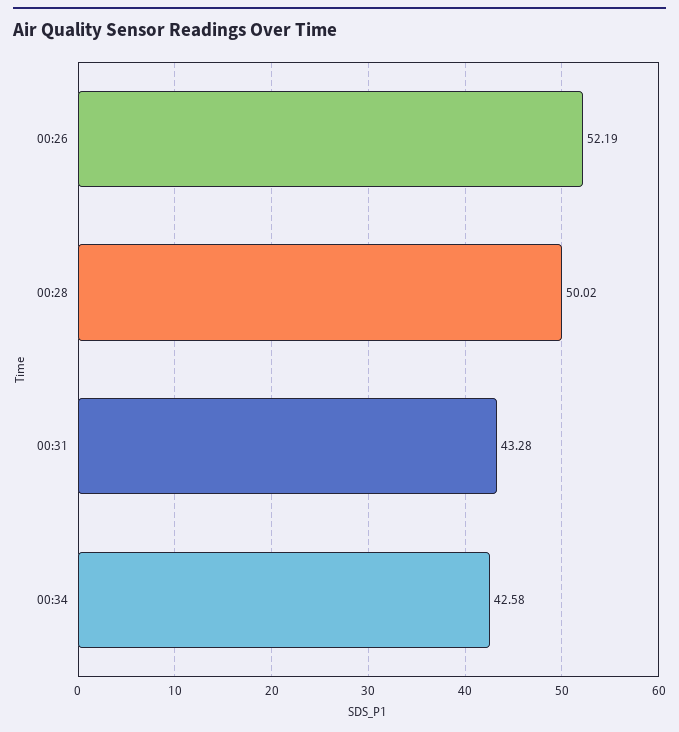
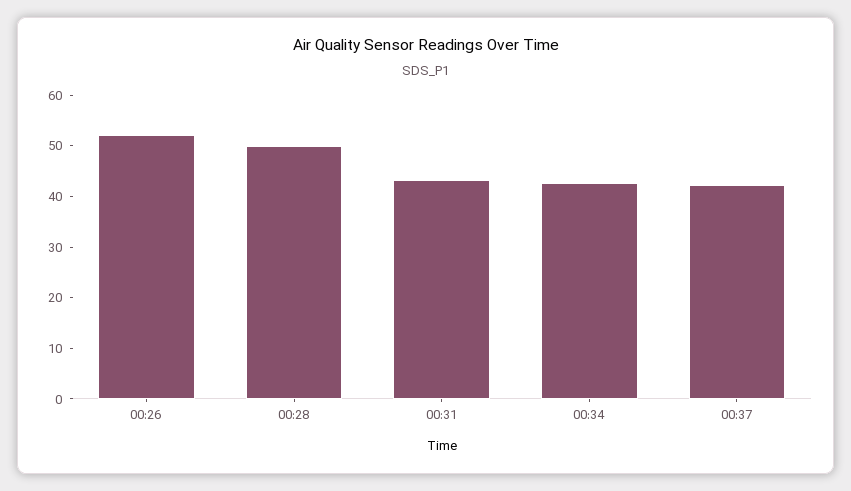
00:37: none -> 42

